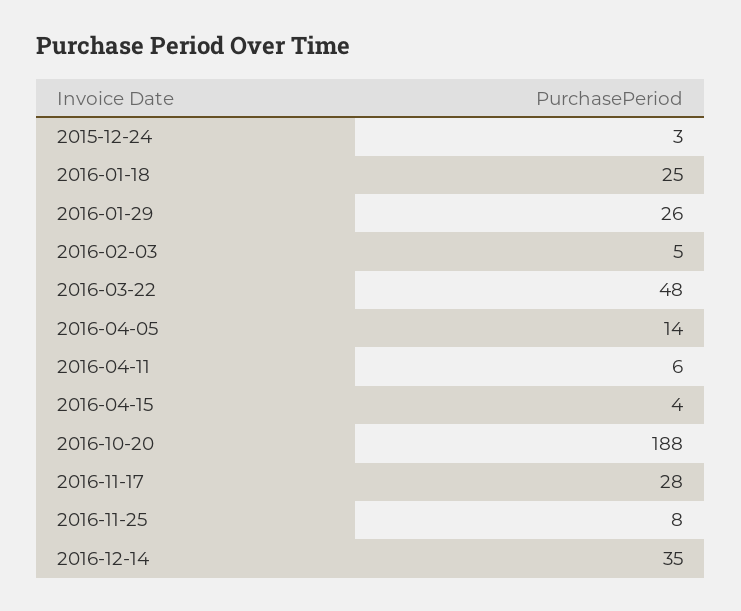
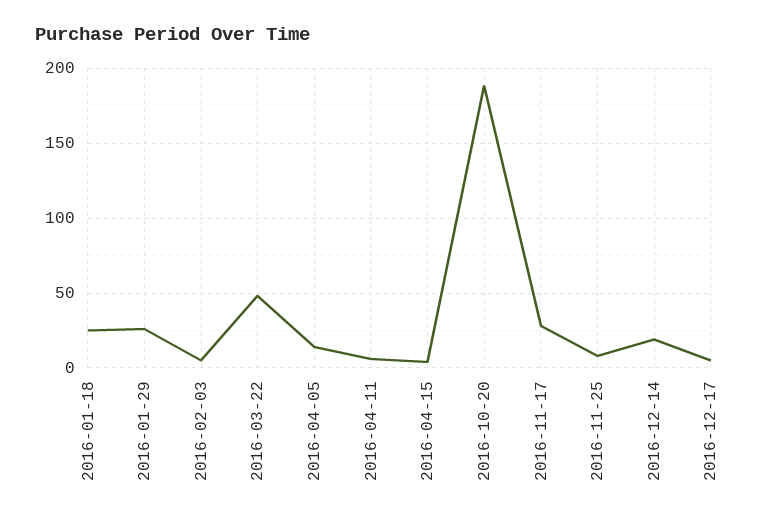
2015-12-24: 3 -> none
2016-12-14: 35 -> 20
2016-12-17: none -> 5

